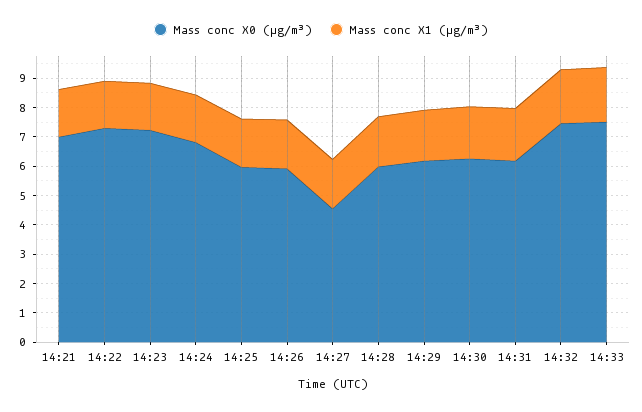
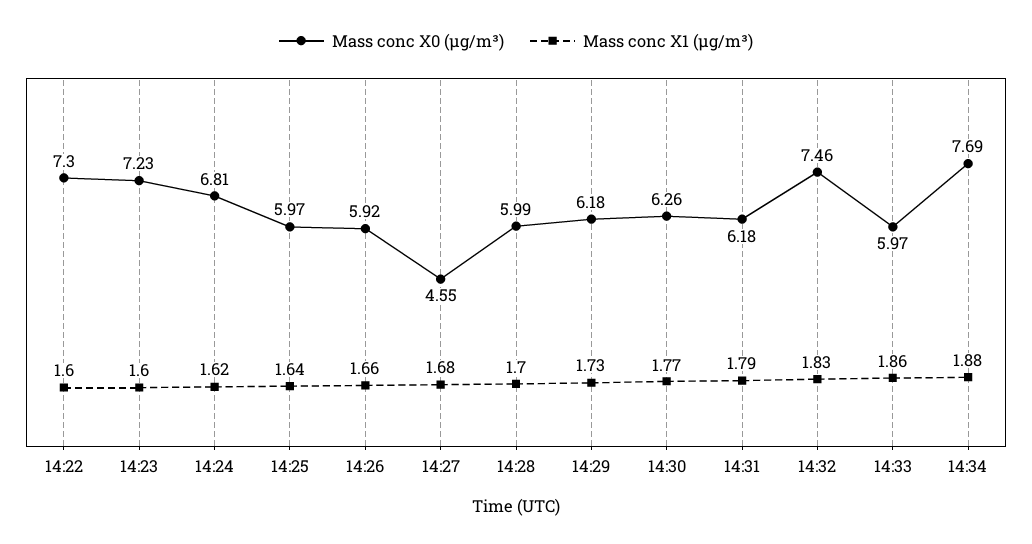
Mass conc X0 (μg/m³), 14:21: 7 -> none
Mass conc X1 (μg/m³), 14:21: 1.5 -> none
Mass conc X0 (μg/m³), 14:33: 7.5 -> 5.97
Mass conc X0 (μg/m³), 14:34: none -> 7.69
Mass conc X1 (μg/m³), 14:34: none -> 1.88

